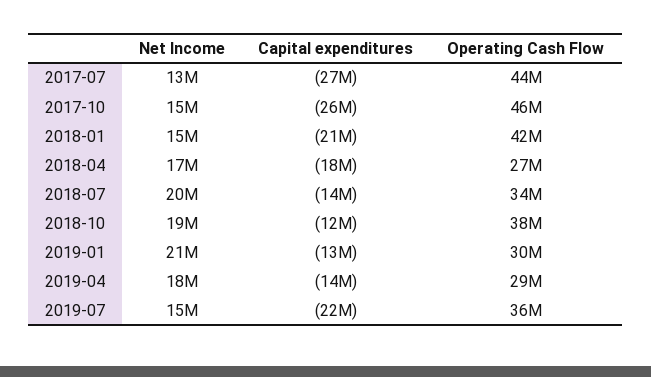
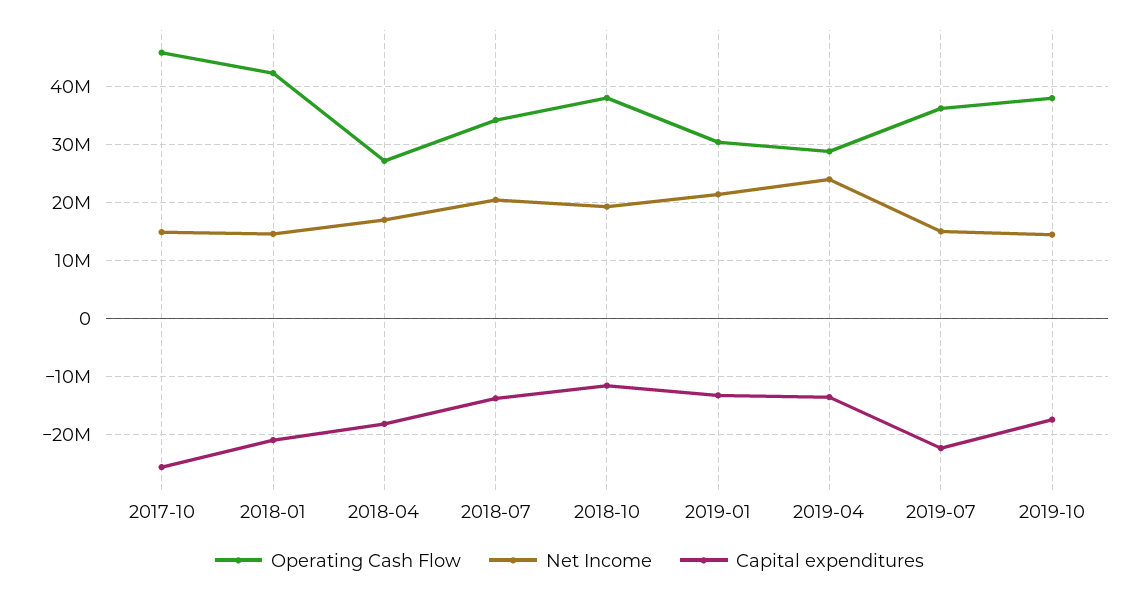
Net Income, 2017-07: 13000000 -> none
Capital expenditures, 2017-07: -27000000 -> none
Operating Cash Flow, 2017-07: 44000000 -> none
Net Income, 2019-04: 18000000 -> 24000000
Operating Cash Flow, 2019-10: none -> 38000000
Net Income, 2019-10: none -> 14000000
Capital expenditures, 2019-10: none -> -18000000

